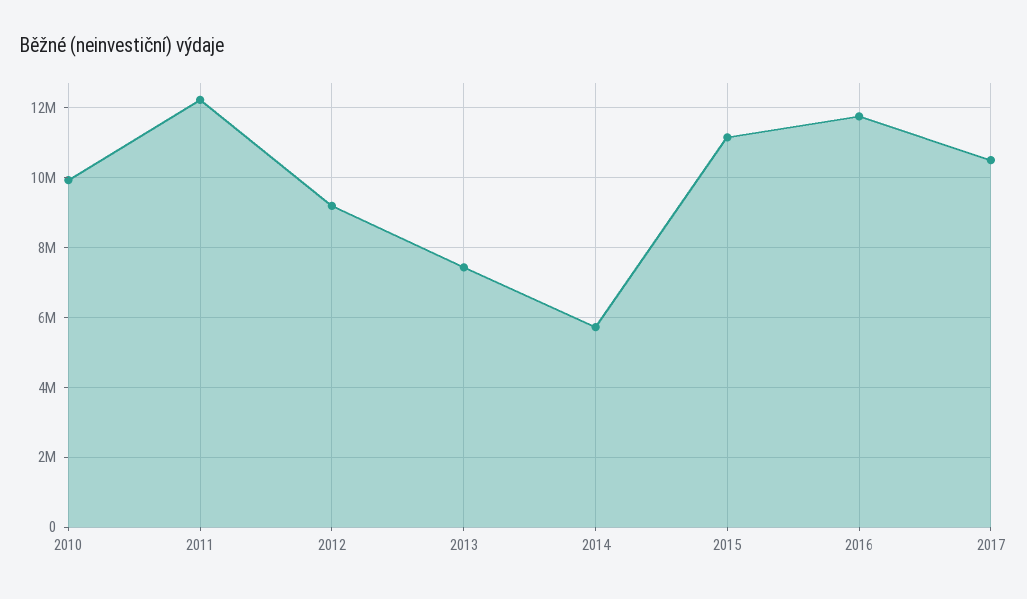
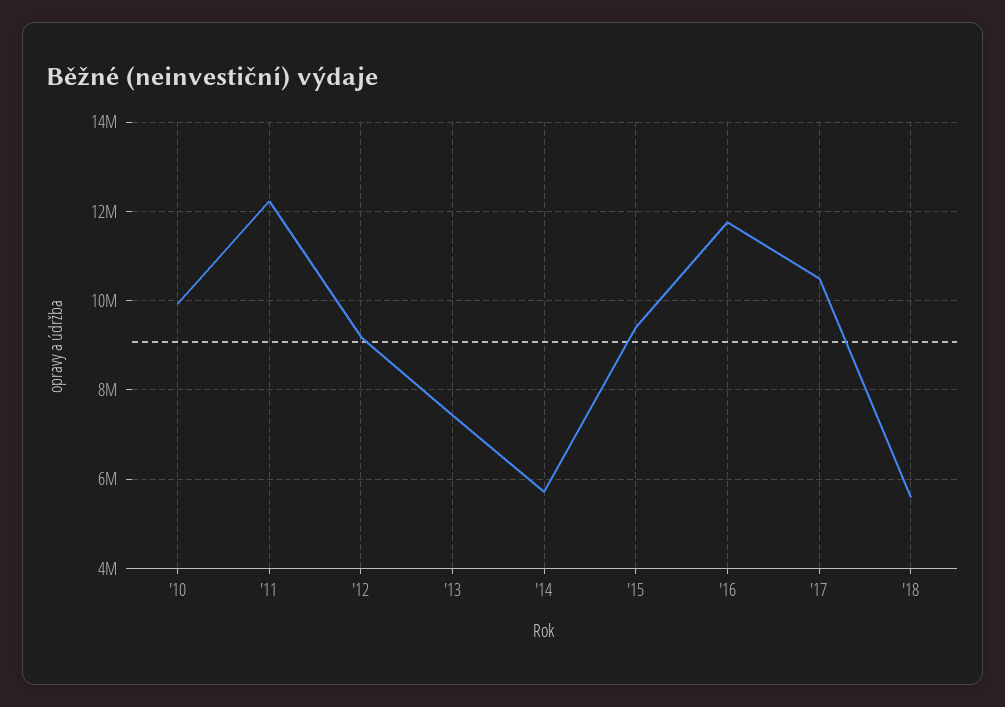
2015: 11200000 -> 9400000
'18: none -> 5600000

